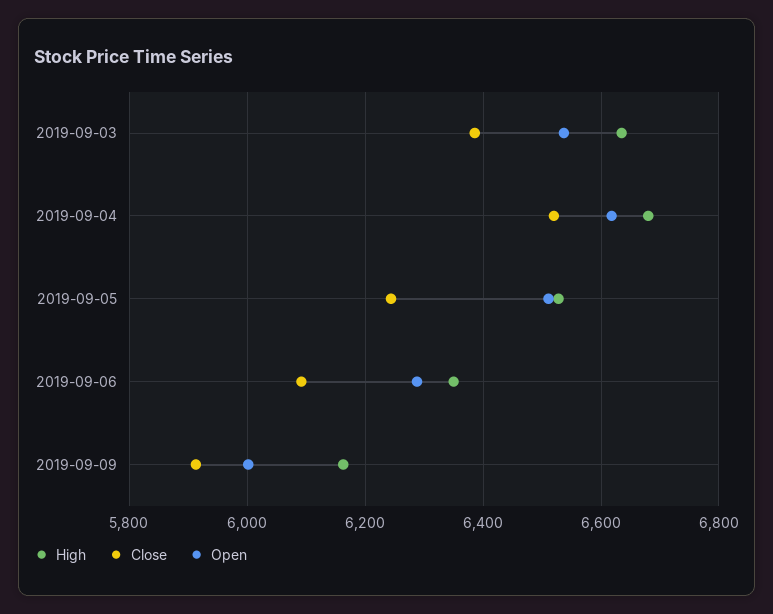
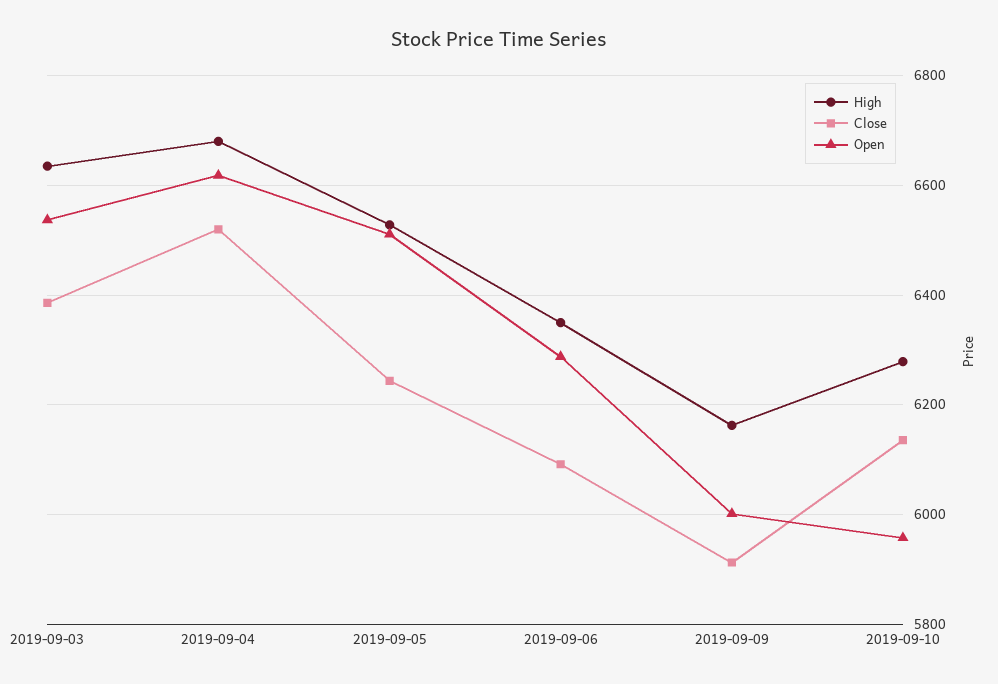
High, 2019-09-10: none -> 6280
Close, 2019-09-10: none -> 6140
Open, 2019-09-10: none -> 5960

